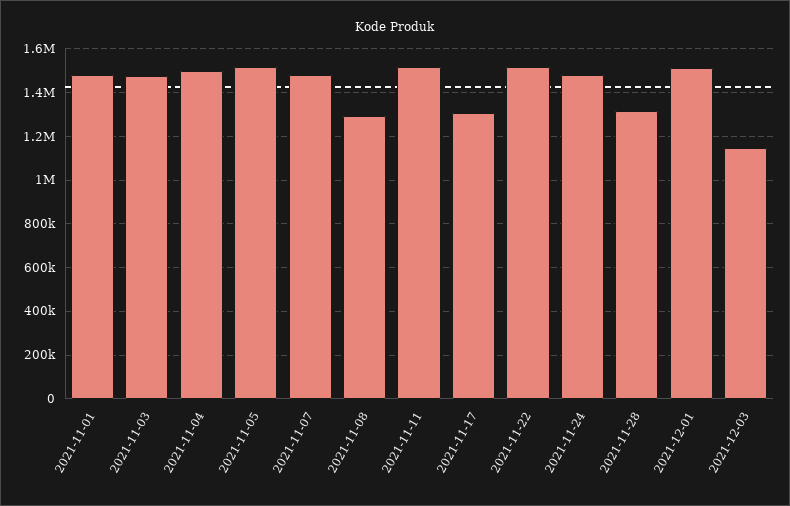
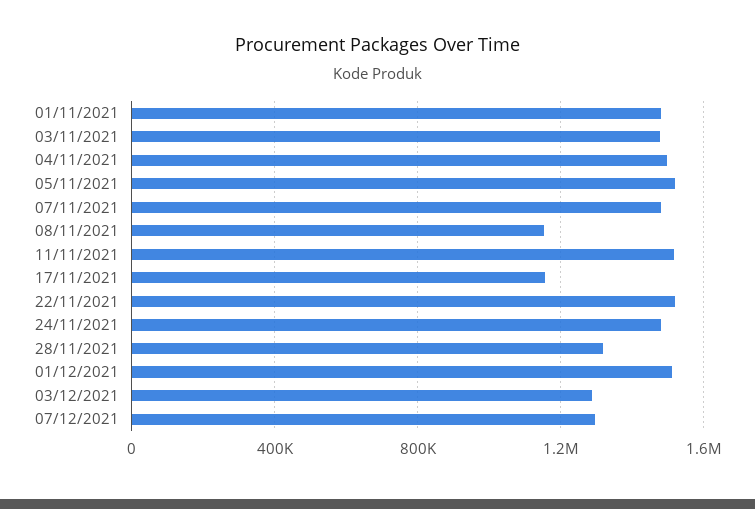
2021-11-08: 1300000 -> 1150000
2021-11-17: 1300000 -> 1150000
2021-12-03: 1150000 -> 1300000
07/12/2021: none -> 1300000

